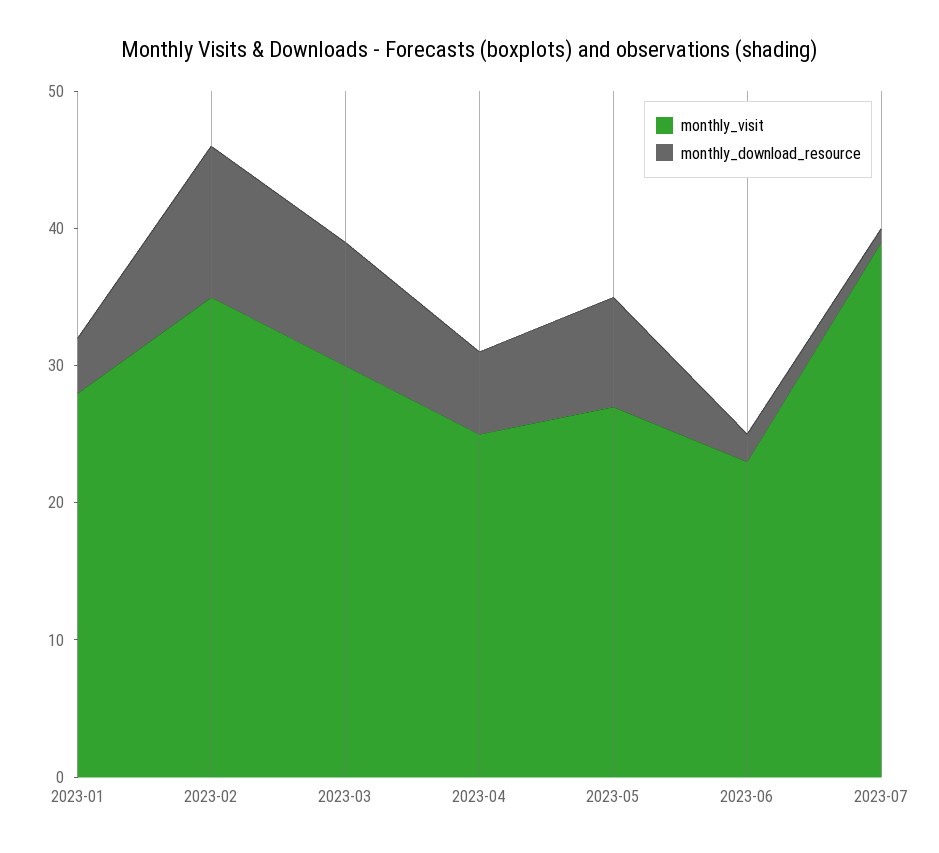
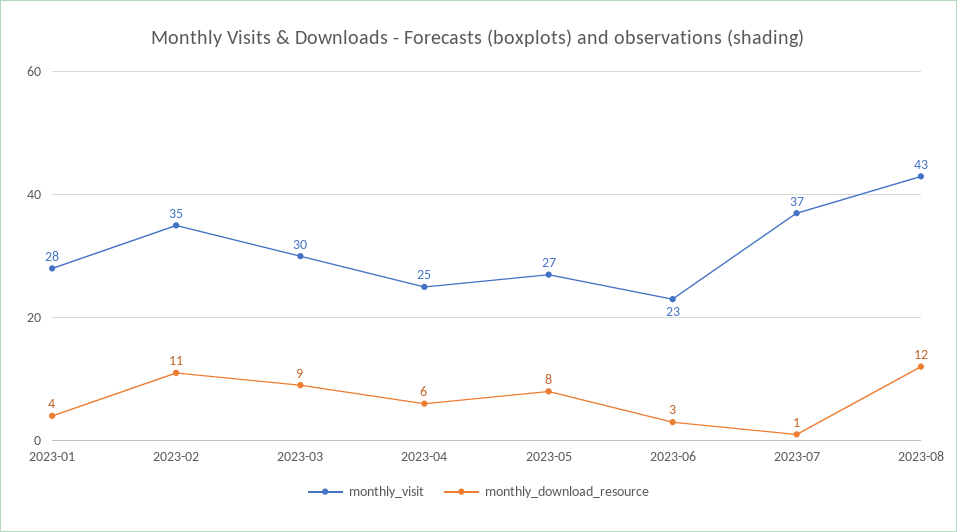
monthly_download_resource, 2023-06: 2 -> 3
monthly_visit, 2023-07: 39 -> 37
monthly_visit, 2023-08: none -> 43
monthly_download_resource, 2023-08: none -> 12

